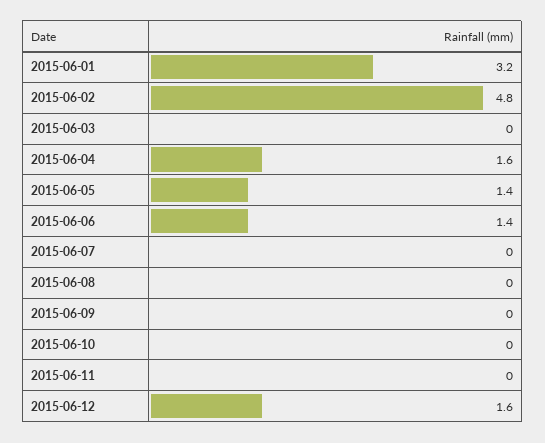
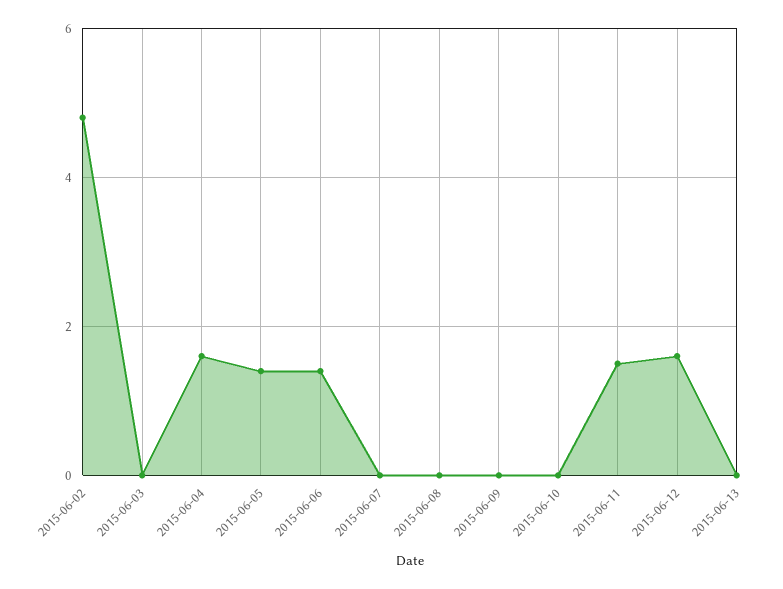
2015-06-01: 3.2 -> none
2015-06-11: 0 -> 1.5
2015-06-13: none -> 0

